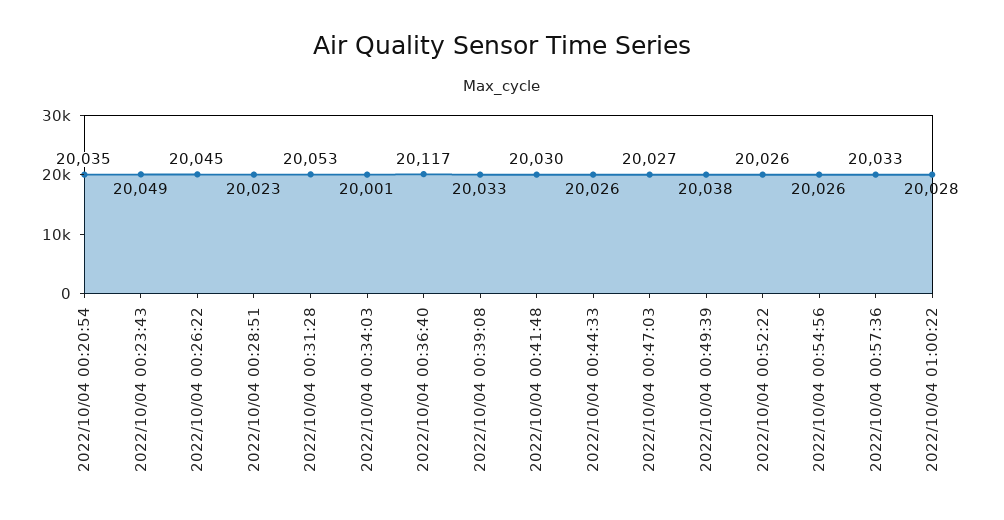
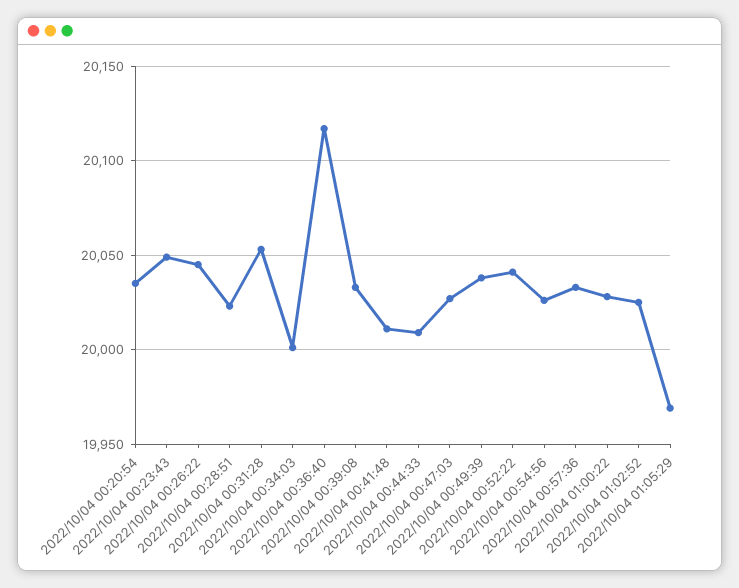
2022/10/04 00:41:48: 20030 -> 20010
2022/10/04 00:44:33: 20026 -> 20010
2022/10/04 00:52:22: 20026 -> 20040
2022/10/04 01:02:52: none -> 20025
2022/10/04 01:05:29: none -> 19970

